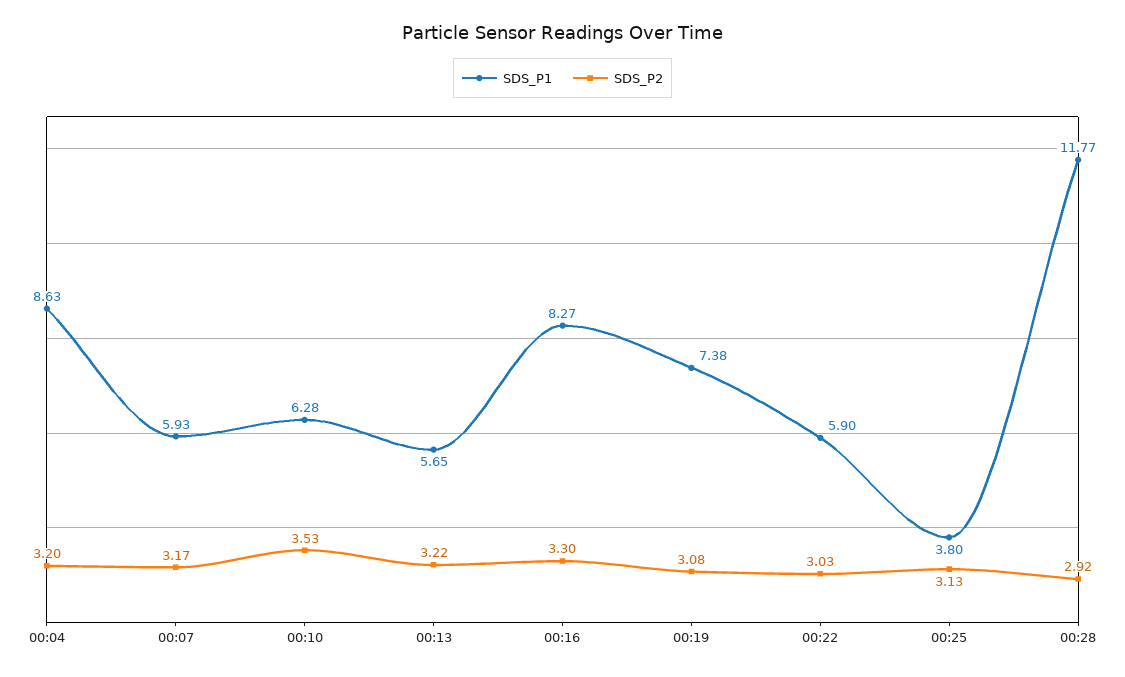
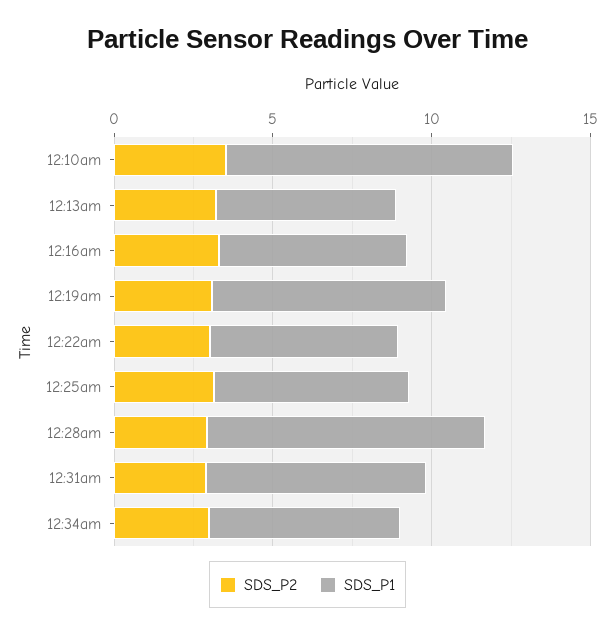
SDS_P1, 00:04: 8.63 -> none
SDS_P2, 00:04: 3.2 -> none
SDS_P1, 00:07: 5.93 -> none
SDS_P2, 00:07: 3.17 -> none
SDS_P1, 00:10: 6.28 -> 9
SDS_P1, 00:16: 8.27 -> 6
SDS_P1, 00:25: 3.8 -> 6
SDS_P1, 00:28: 11.77 -> 9
SDS_P2, 12:31am: none -> 3
SDS_P1, 12:31am: none -> 7
SDS_P2, 12:34am: none -> 3
SDS_P1, 12:34am: none -> 6

